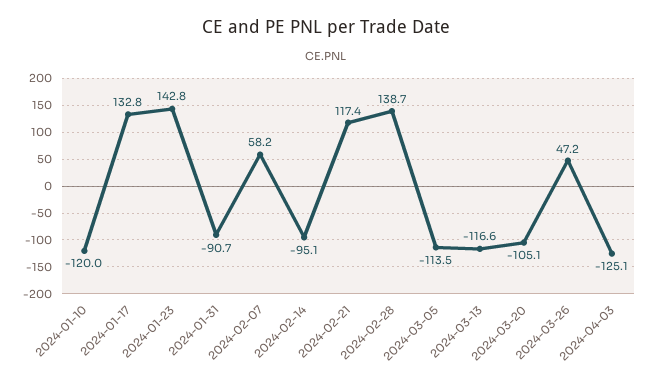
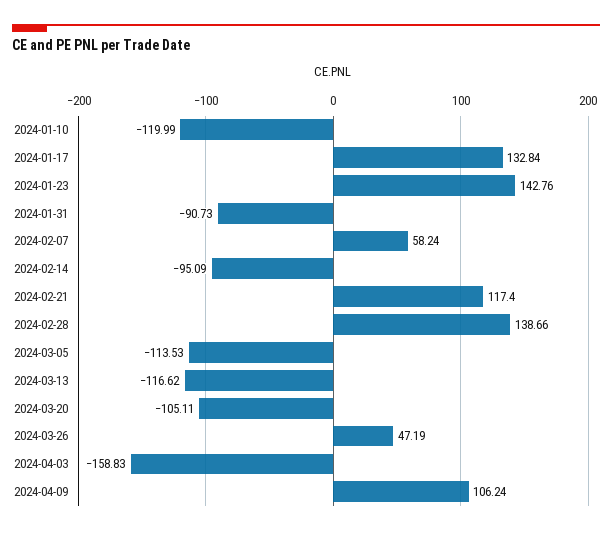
2024-04-03: -125.1 -> -158.83
2024-04-09: none -> 106.24

